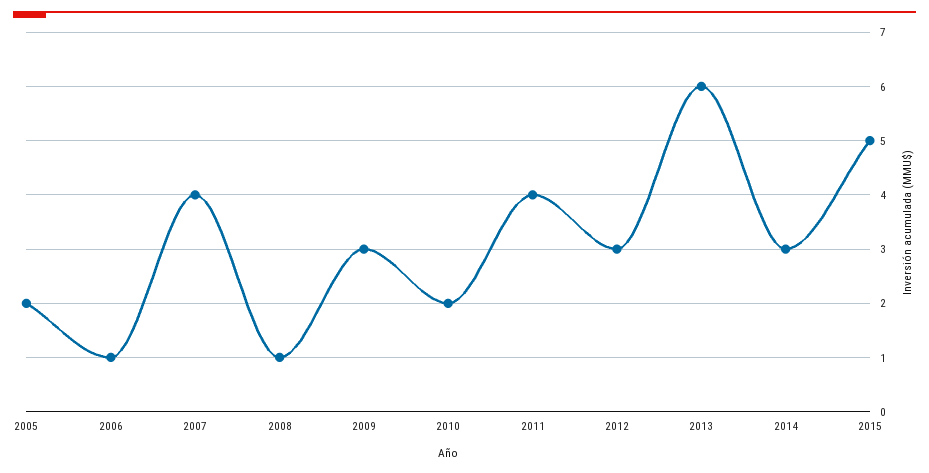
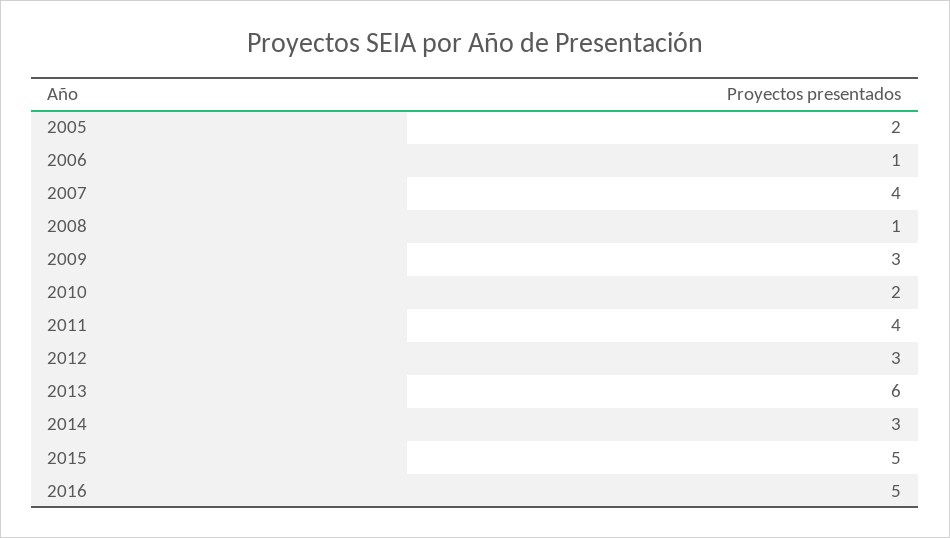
2016: none -> 5

